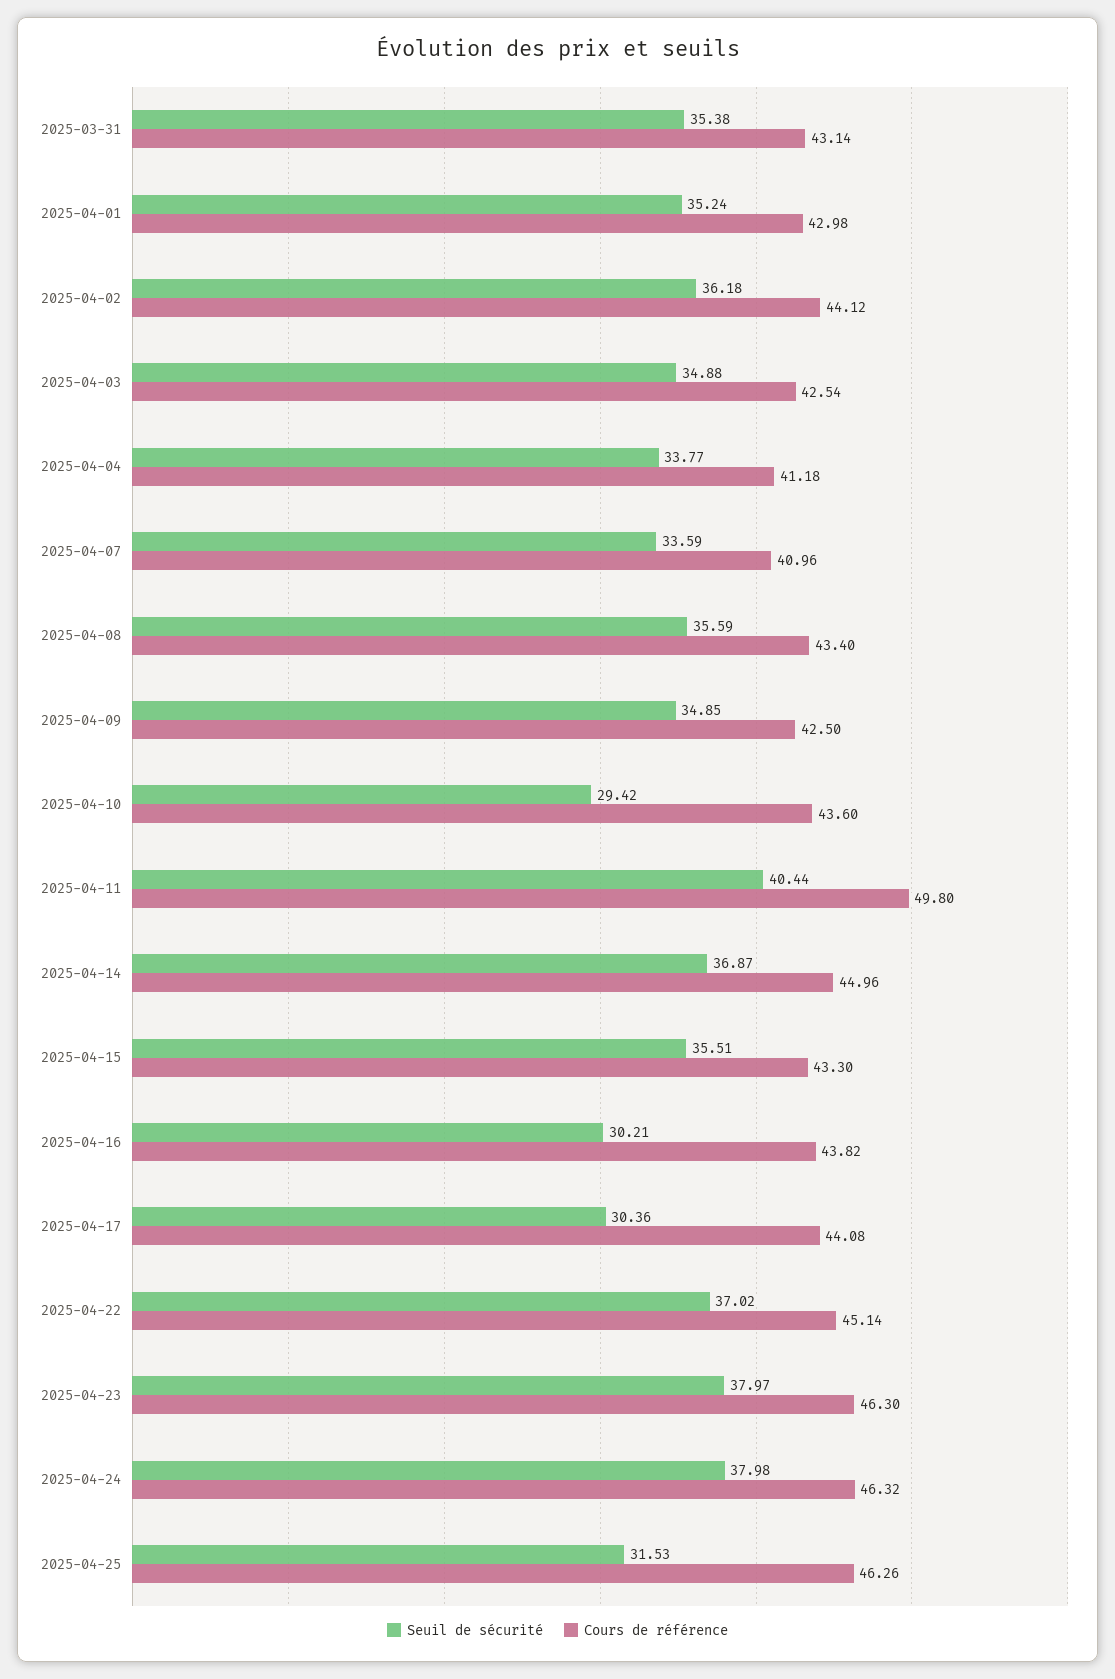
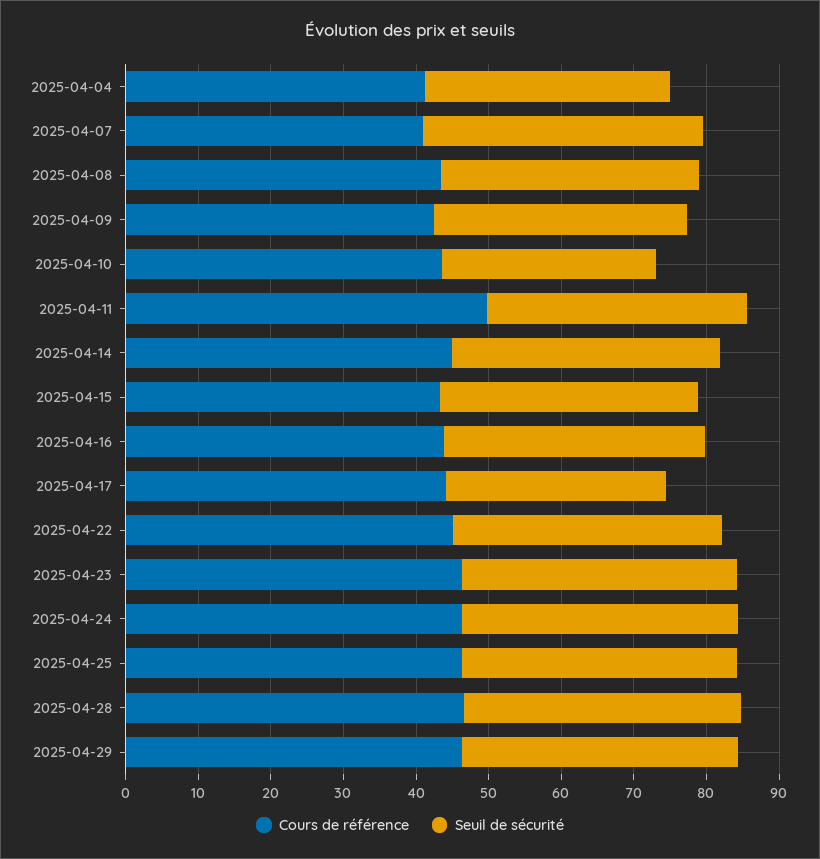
Seuil de sécurité, 2025-03-31: 35.38 -> none
Cours de référence, 2025-03-31: 43.14 -> none
Seuil de sécurité, 2025-04-01: 35.24 -> none
Cours de référence, 2025-04-01: 42.98 -> none
Seuil de sécurité, 2025-04-02: 36.18 -> none
Cours de référence, 2025-04-02: 44.12 -> none
Seuil de sécurité, 2025-04-03: 34.88 -> none
Cours de référence, 2025-04-03: 42.54 -> none
Seuil de sécurité, 2025-04-07: 33.59 -> 38
Seuil de sécurité, 2025-04-11: 40.44 -> 36
Seuil de sécurité, 2025-04-16: 30.21 -> 36
Seuil de sécurité, 2025-04-25: 31.53 -> 38
Cours de référence, 2025-04-28: none -> 46
Seuil de sécurité, 2025-04-28: none -> 38
Cours de référence, 2025-04-29: none -> 46
Seuil de sécurité, 2025-04-29: none -> 38

